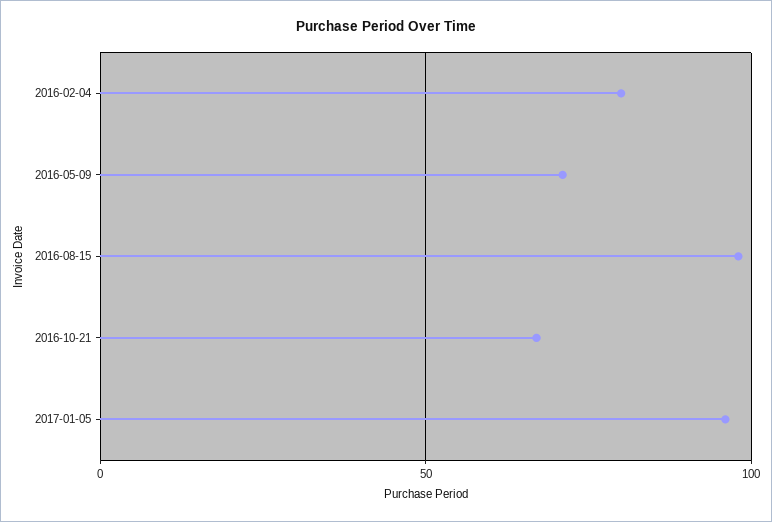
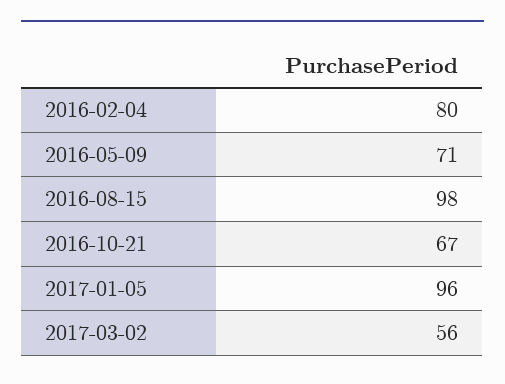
2017-03-02: none -> 56

